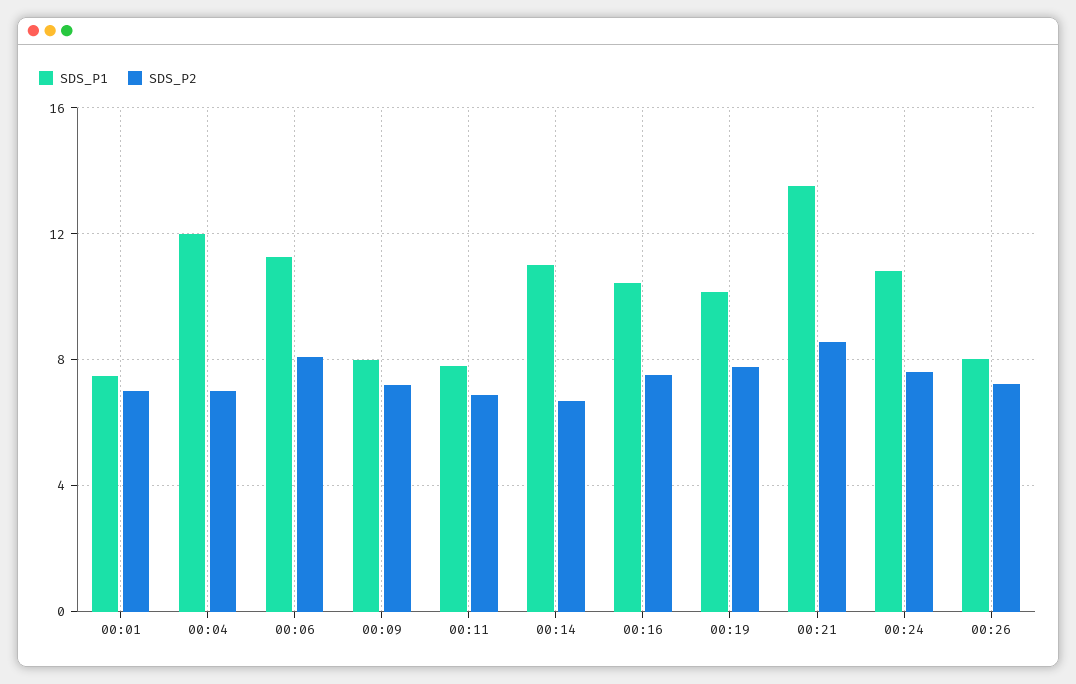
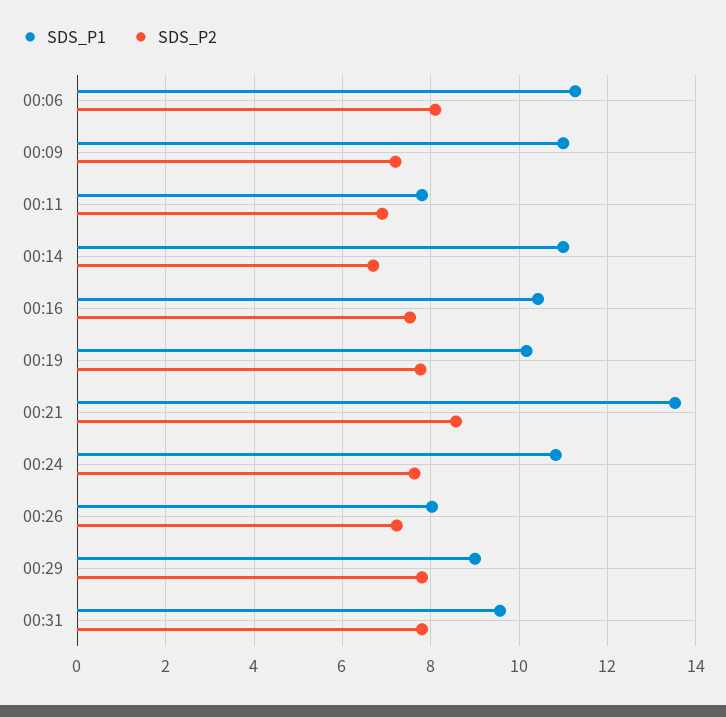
SDS_P1, 00:01: 7.5 -> none
SDS_P2, 00:01: 7 -> none
SDS_P1, 00:04: 12 -> none
SDS_P2, 00:04: 7 -> none
SDS_P1, 00:09: 8 -> 11
SDS_P1, 00:29: none -> 9
SDS_P2, 00:29: none -> 7.8
SDS_P1, 00:31: none -> 9.6
SDS_P2, 00:31: none -> 7.8

